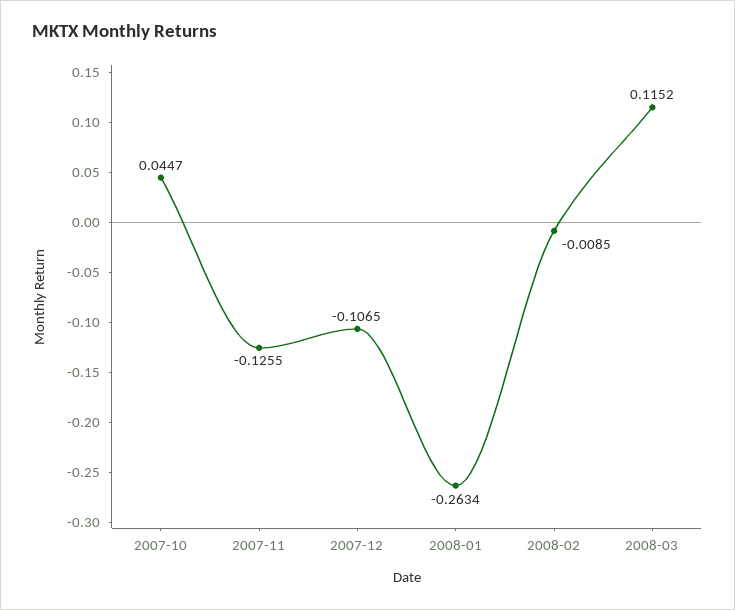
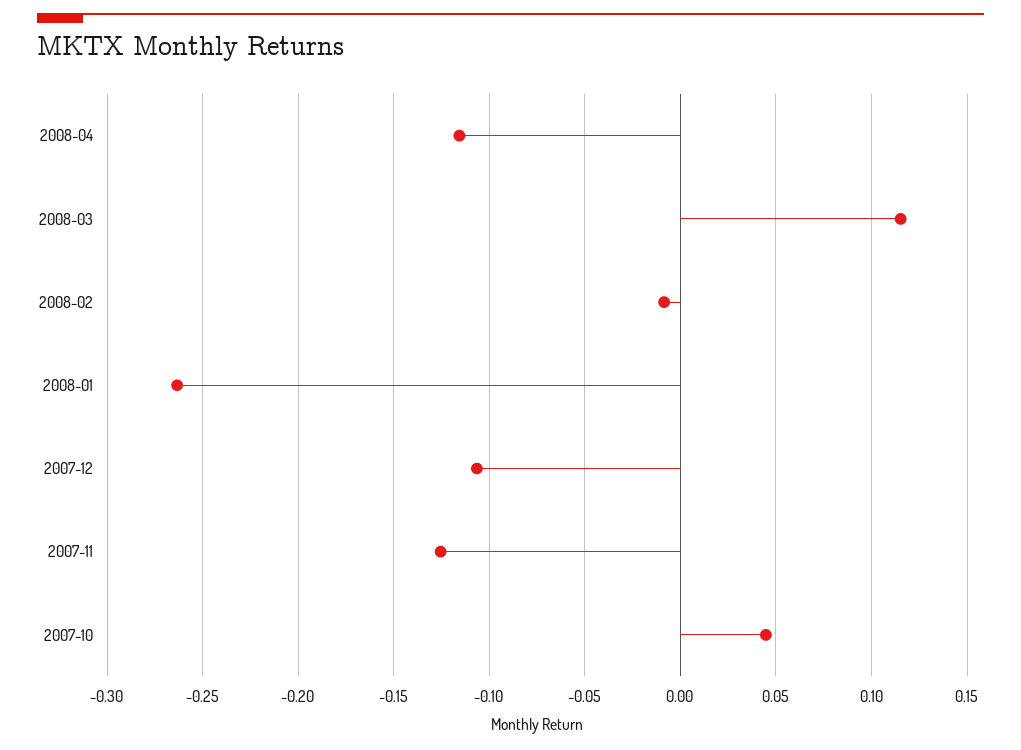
2008-04: none -> -0.115

